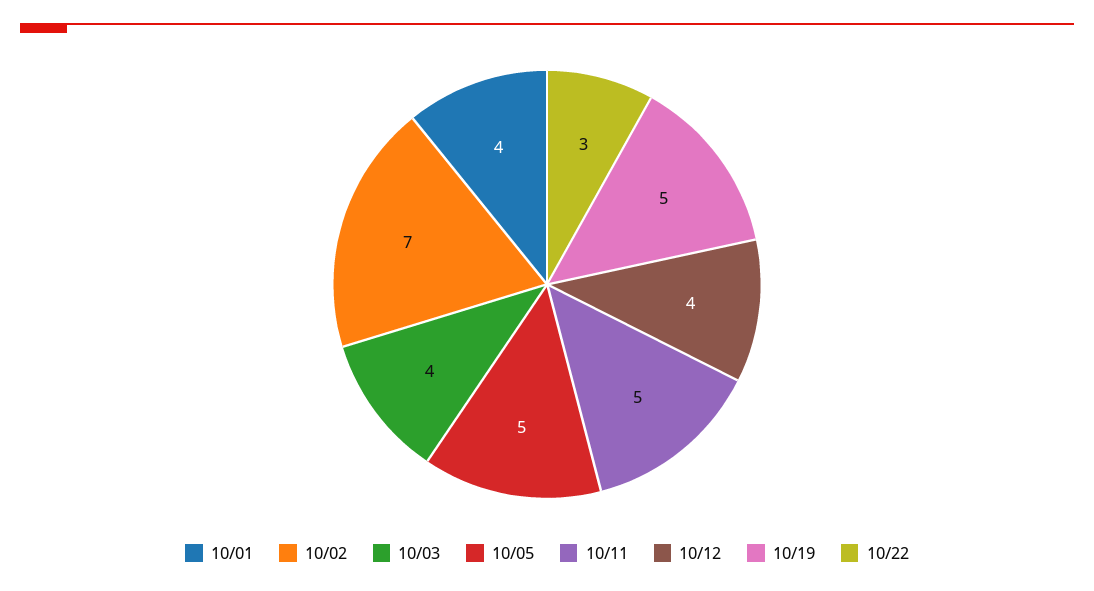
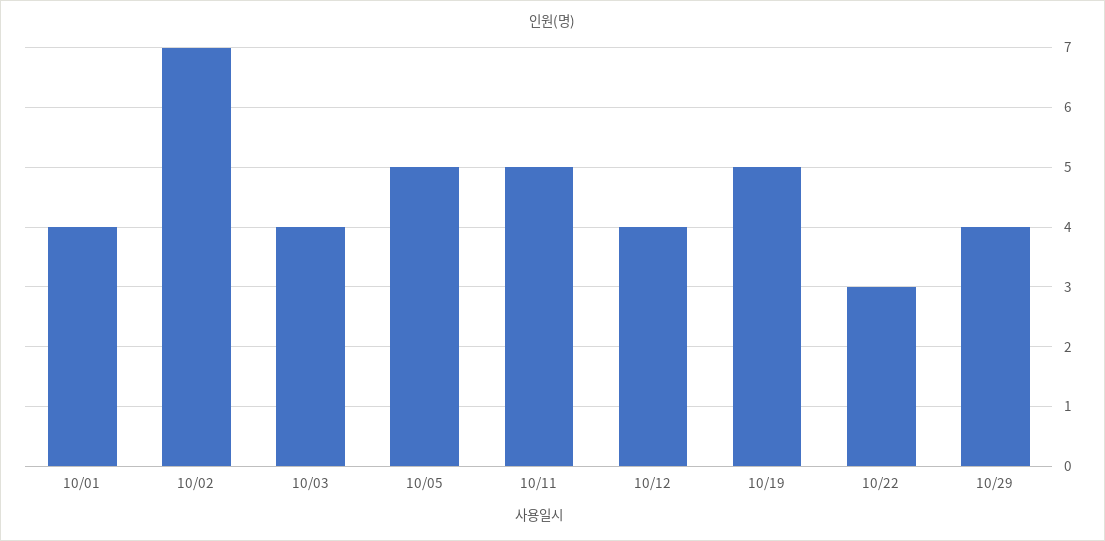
10/29: none -> 4

